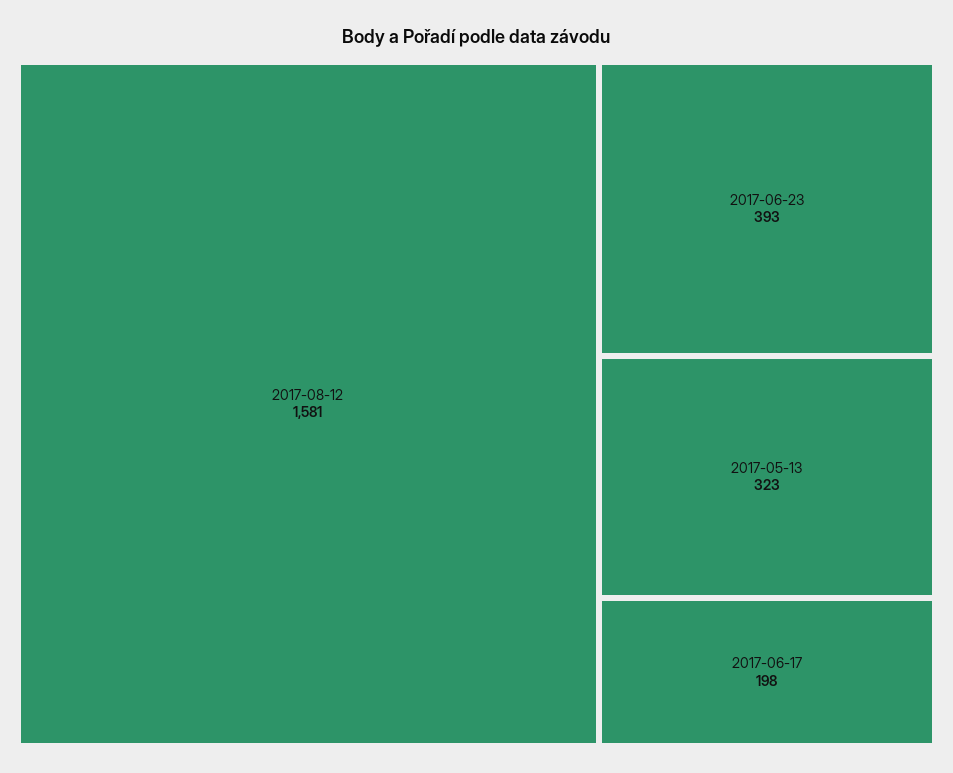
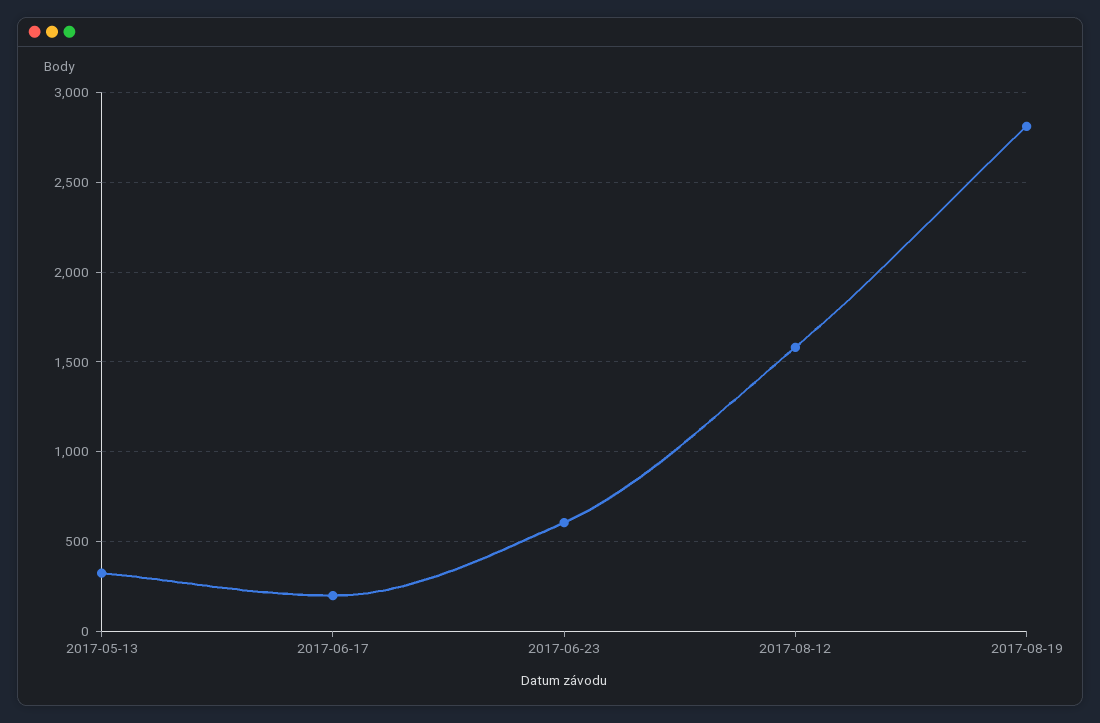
2017-06-23: 393 -> 600
2017-08-19: none -> 2800

